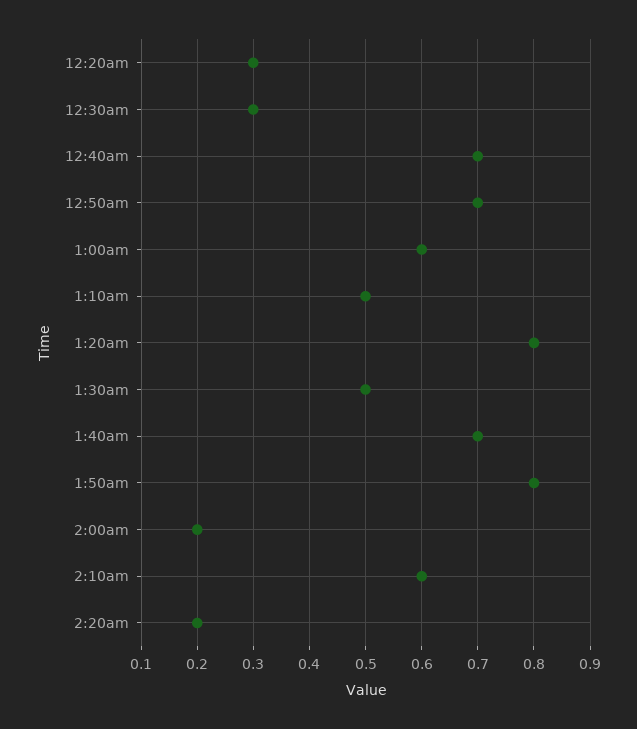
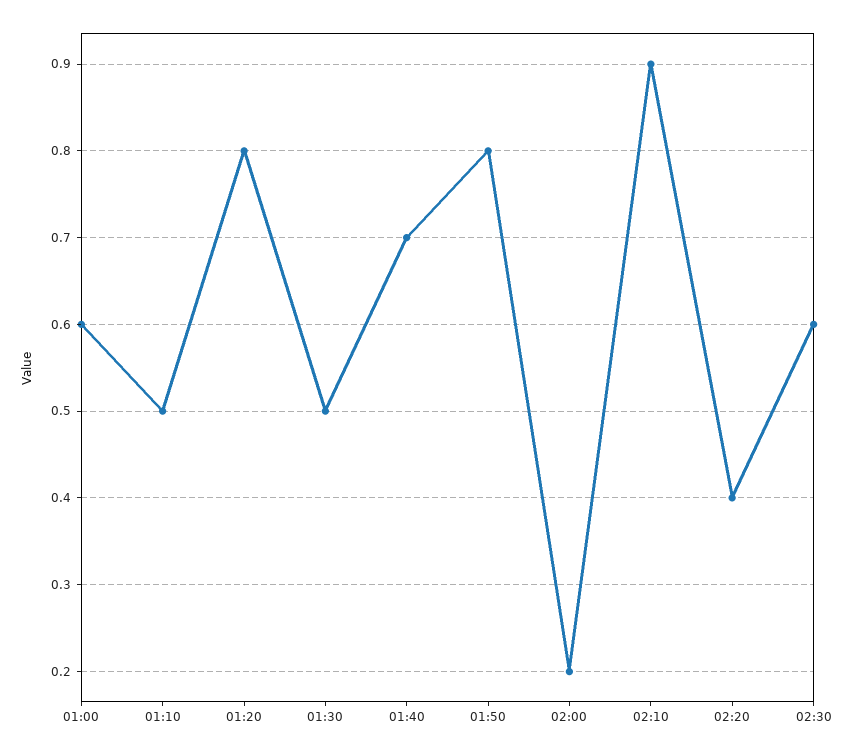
12:20am: 0.3 -> none
12:30am: 0.3 -> none
12:40am: 0.7 -> none
12:50am: 0.7 -> none
2:10am: 0.6 -> 0.9
2:20am: 0.2 -> 0.4
02:30: none -> 0.6

